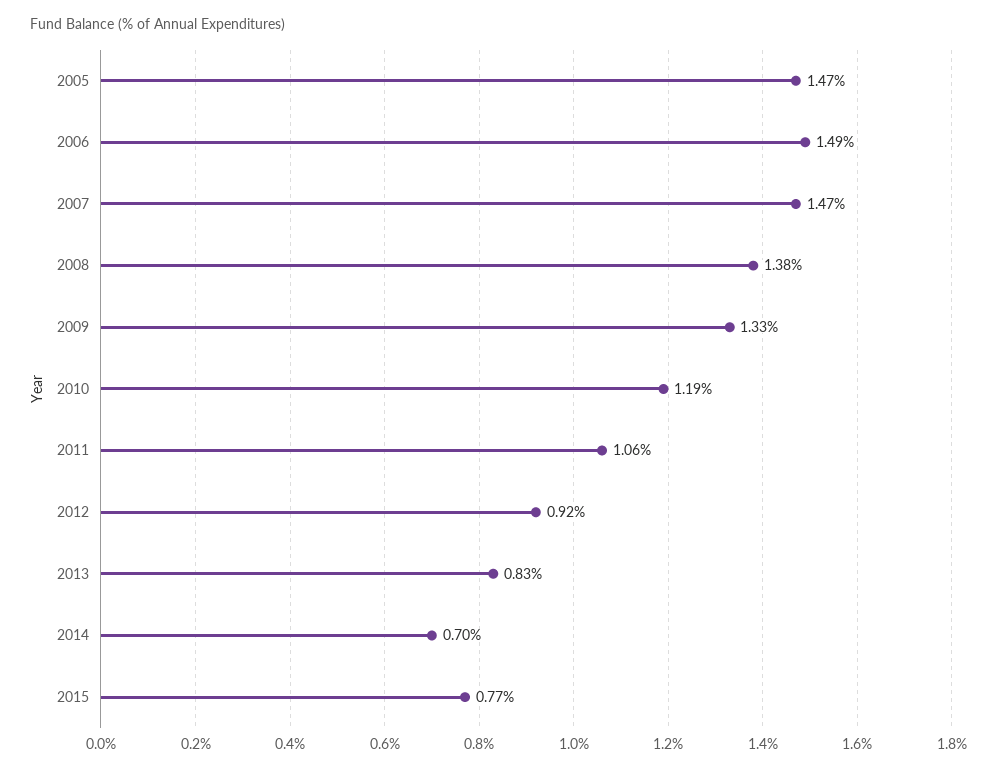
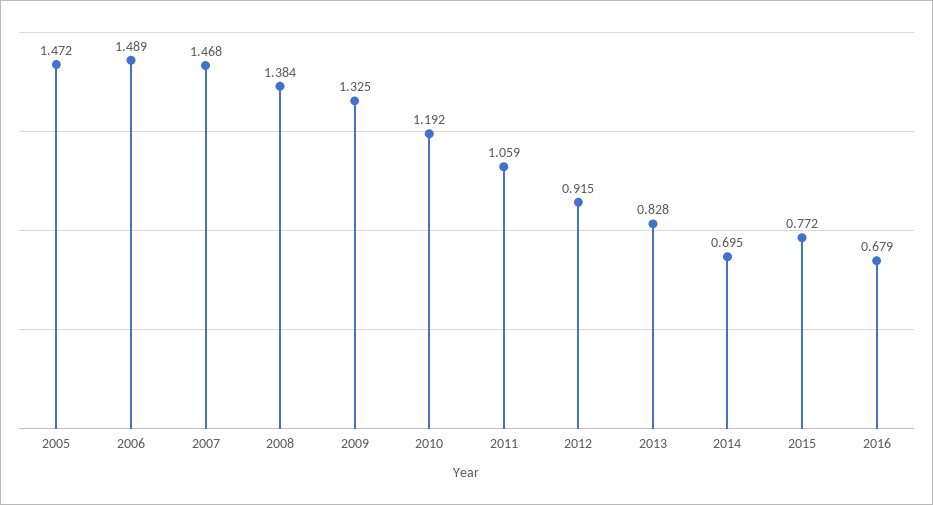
2016: none -> 0.679

